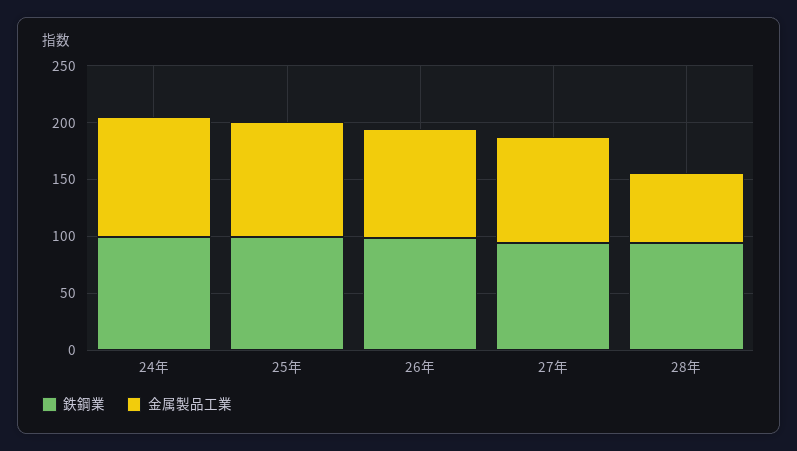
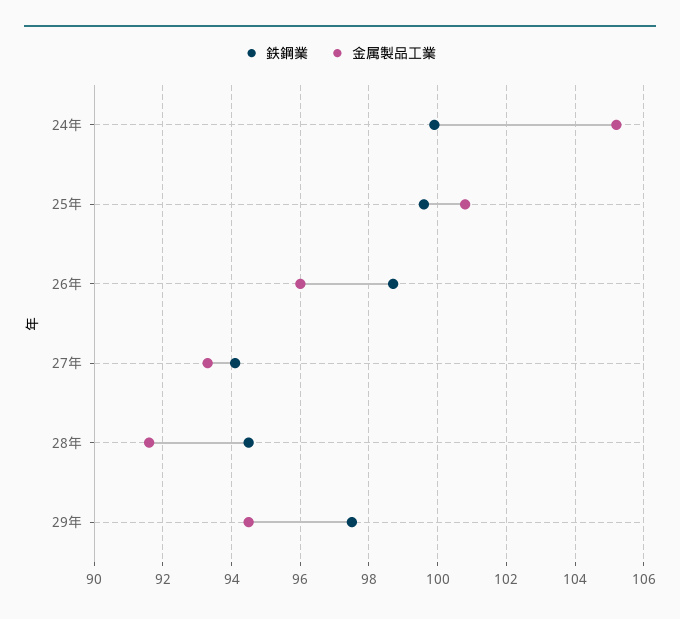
金属製品工業, 28年: 60 -> 91.5
鉄鋼業, 29年: none -> 97.5
金属製品工業, 29年: none -> 94.5

